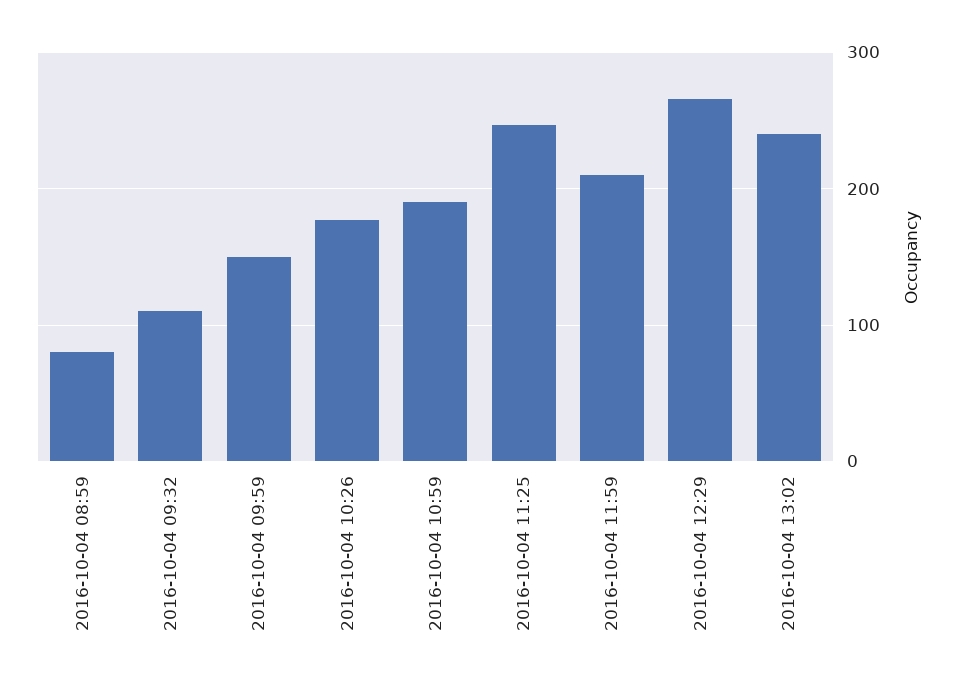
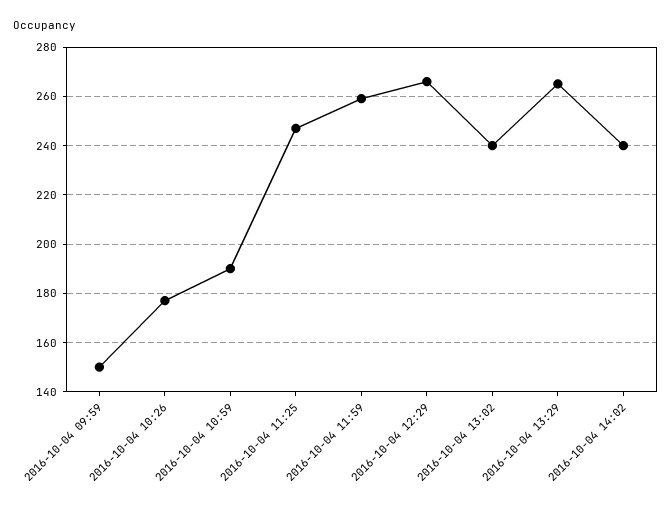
2016-10-04 08:59: 80 -> none
2016-10-04 09:32: 110 -> none
2016-10-04 11:59: 210 -> 260
2016-10-04 13:29: none -> 265
2016-10-04 14:02: none -> 240

